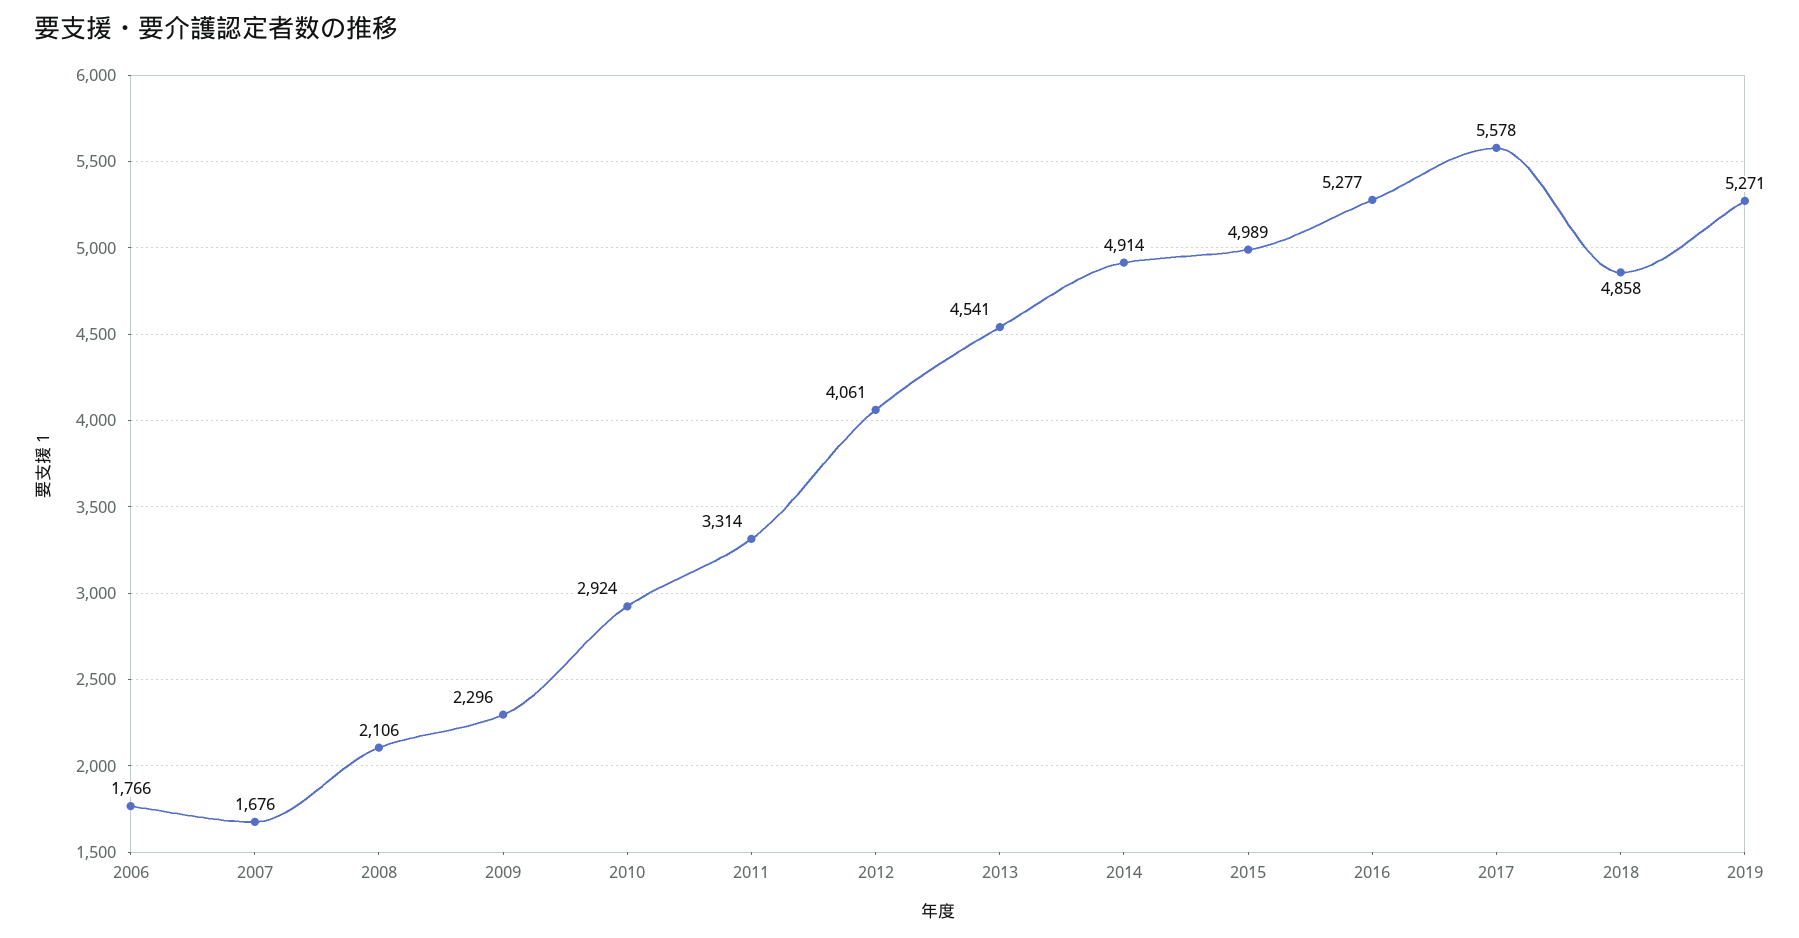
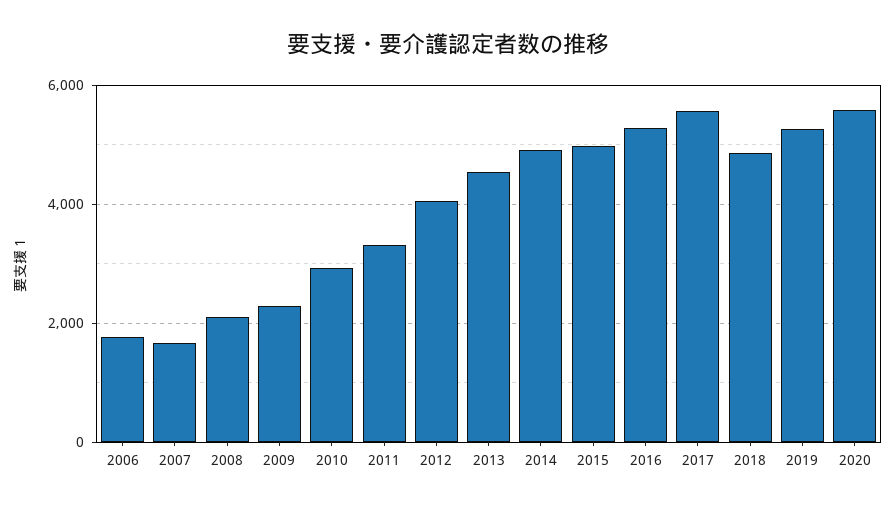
2020: none -> 5600

